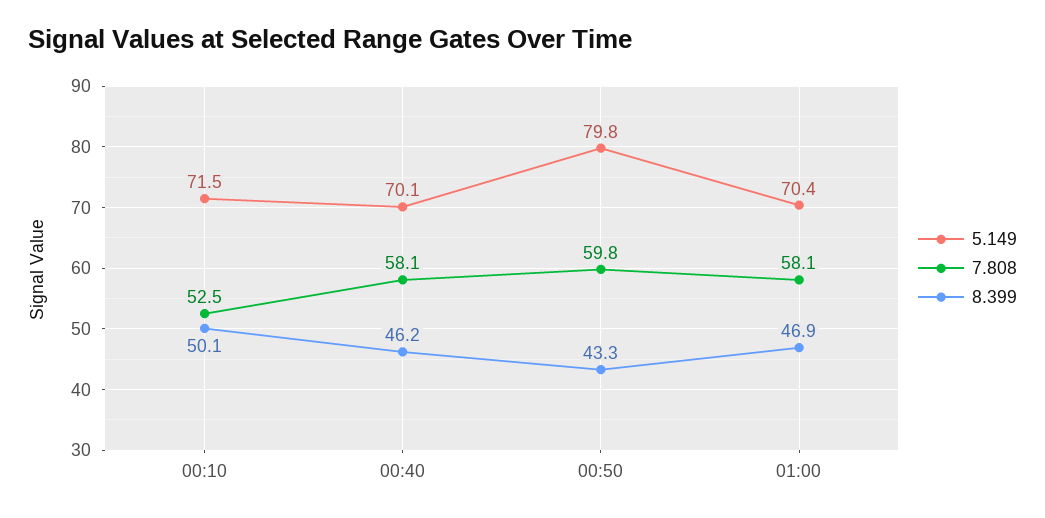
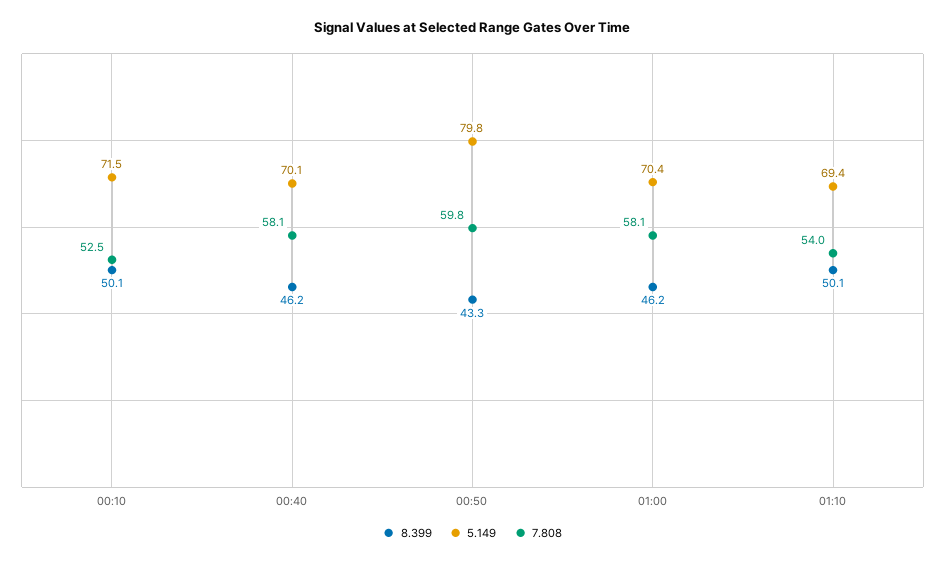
8.399, 01:00: 46.9 -> 46.2
8.399, 01:10: none -> 50.1
5.149, 01:10: none -> 69.4
7.808, 01:10: none -> 54

